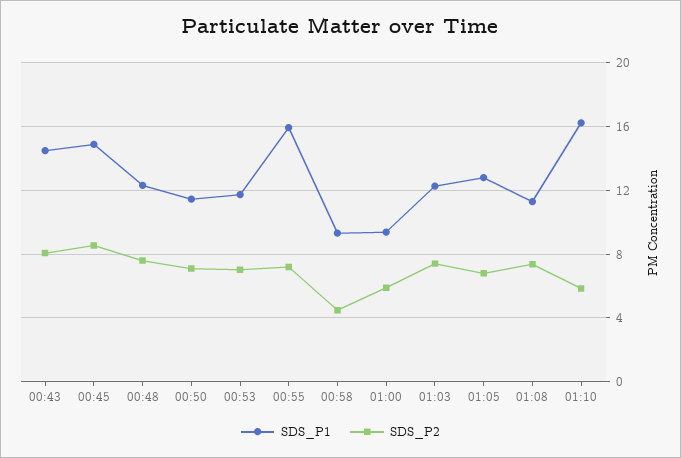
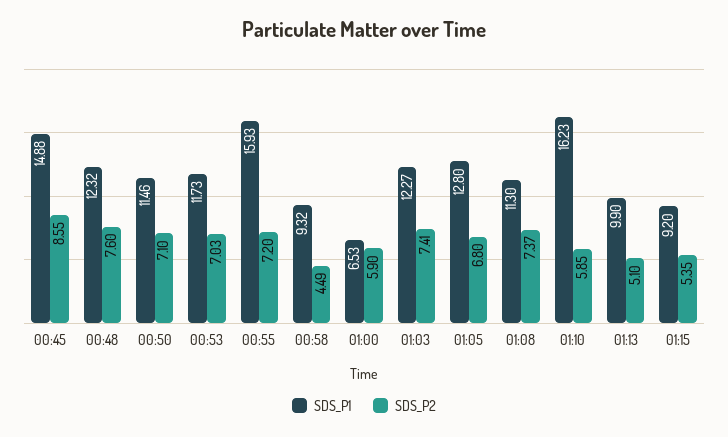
SDS_P1, 00:43: 14.5 -> none
SDS_P2, 00:43: 8 -> none
SDS_P1, 01:00: 9.5 -> 6.53
SDS_P1, 01:13: none -> 9.9
SDS_P2, 01:13: none -> 5.1
SDS_P1, 01:15: none -> 9.2
SDS_P2, 01:15: none -> 5.35

